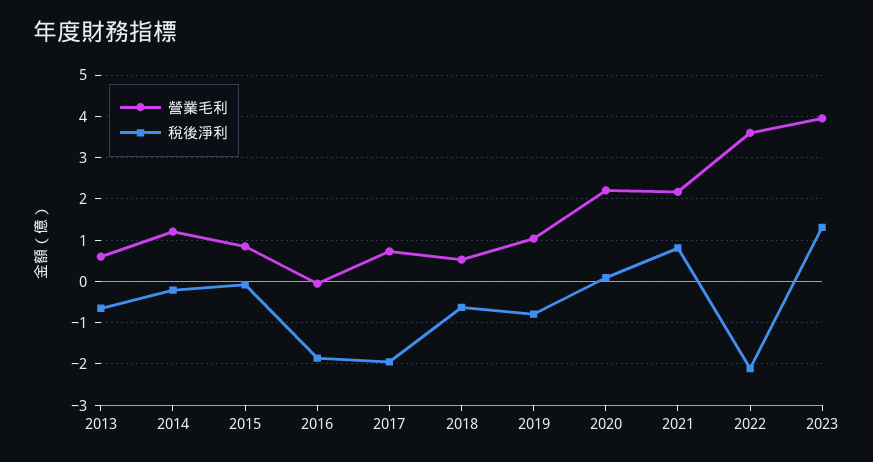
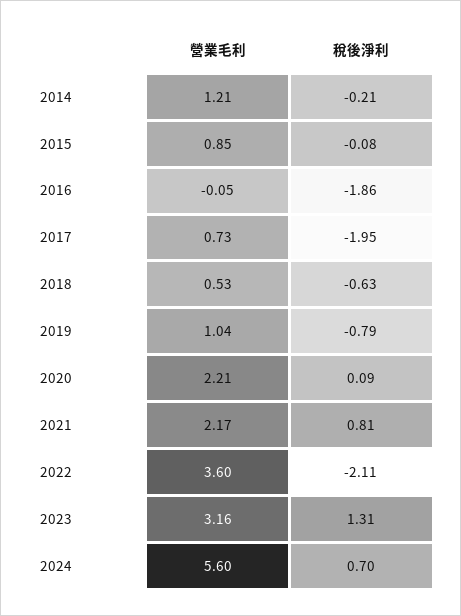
營業毛利, 2013: 0.6 -> none
稅後淨利, 2013: -0.6 -> none
營業毛利, 2023: 4 -> 3.16
營業毛利, 2024: none -> 5.6
稅後淨利, 2024: none -> 0.7

